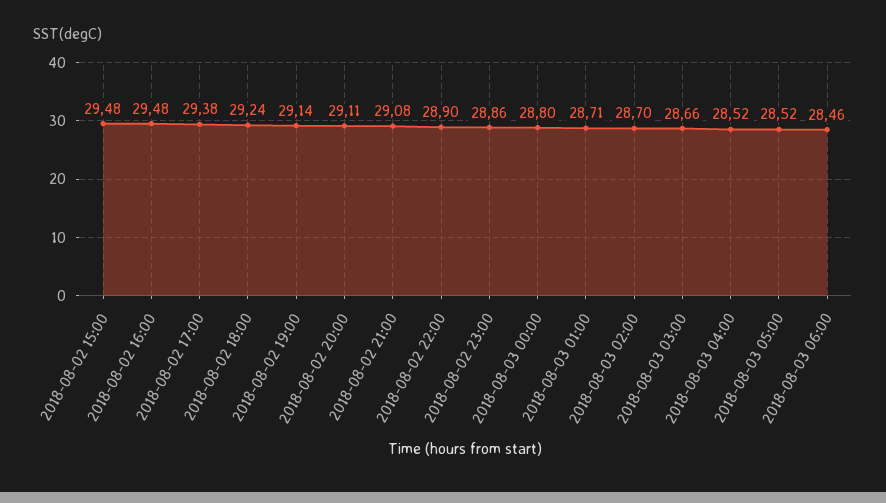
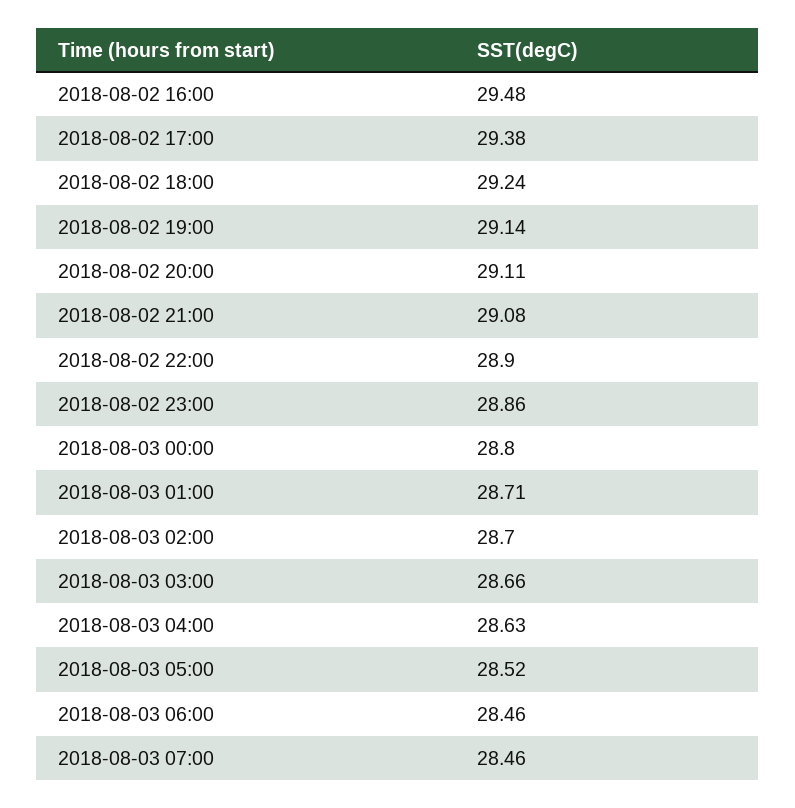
2018-08-02 15:00: 29.48 -> none
2018-08-03 04:00: 28.52 -> 28.63
2018-08-03 07:00: none -> 28.46

